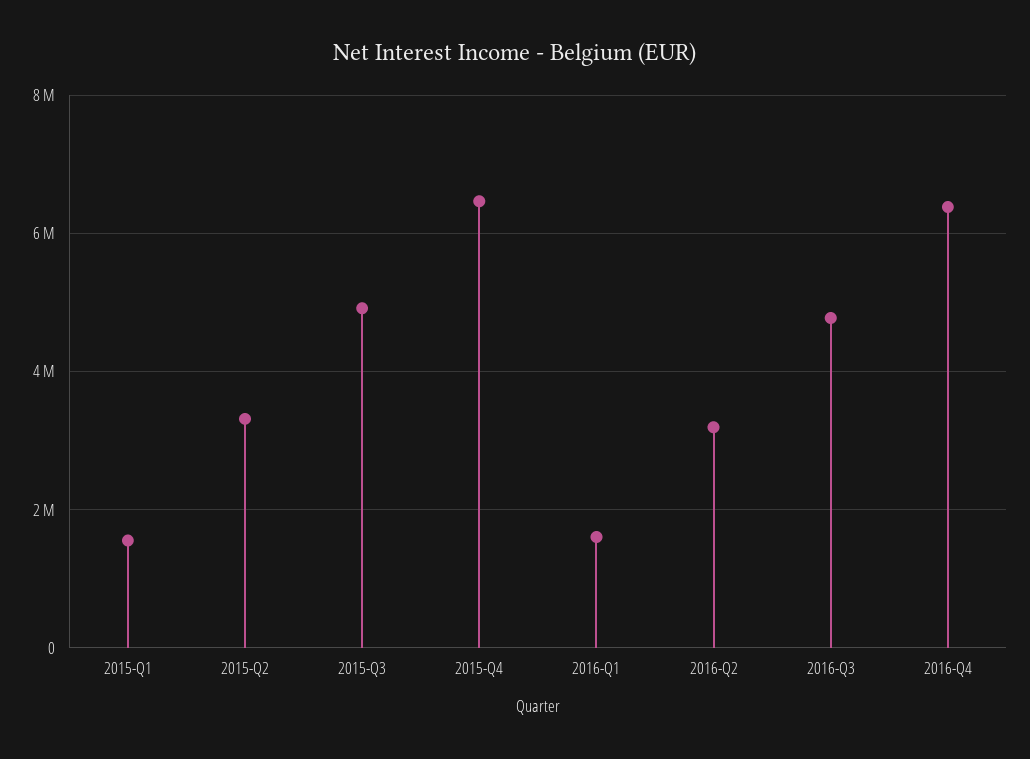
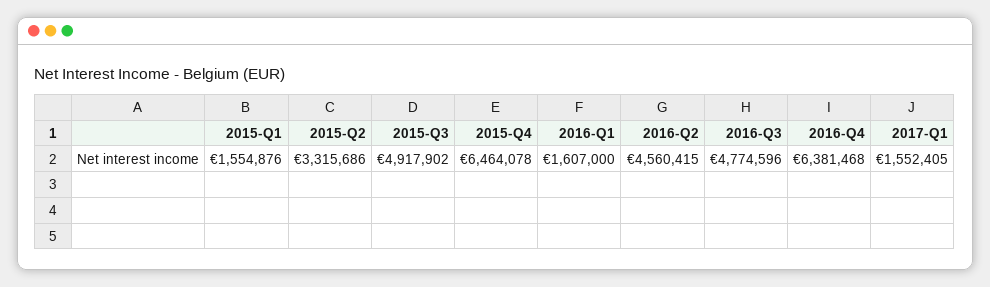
2016-Q2: 3200000 -> 4560415
2017-Q1: none -> 1552405

